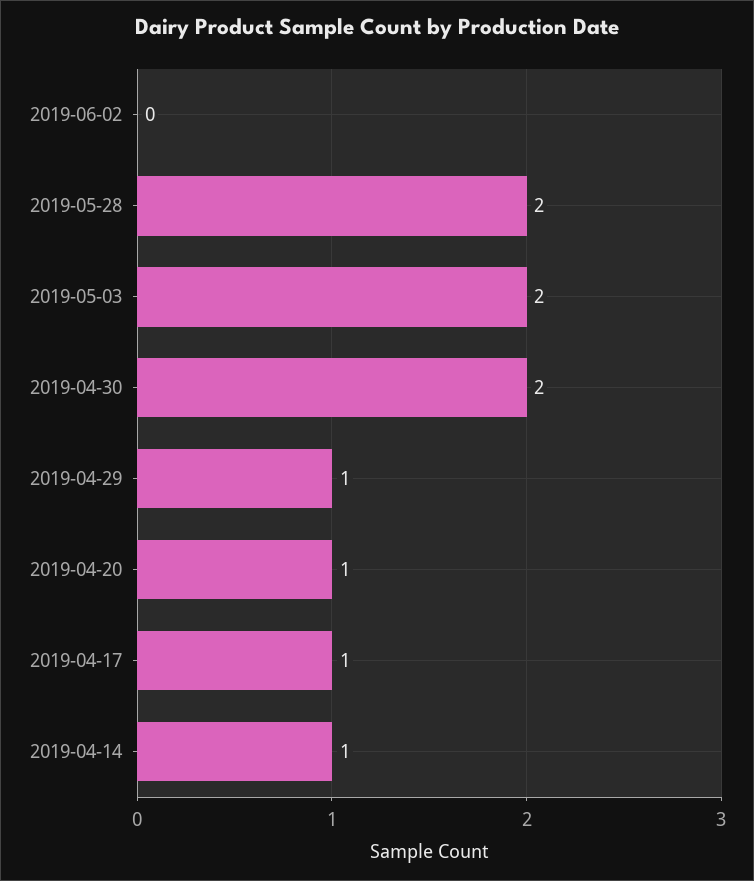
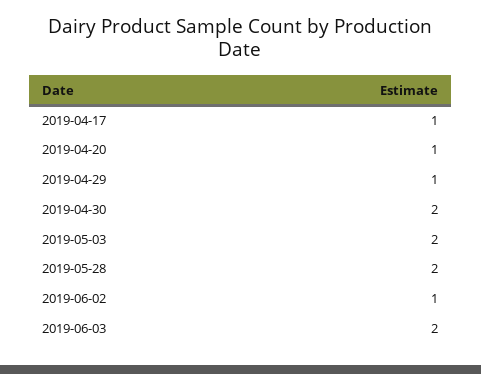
2019-06-02: 0 -> 1
2019-04-14: 1 -> none
2019-06-03: none -> 2

